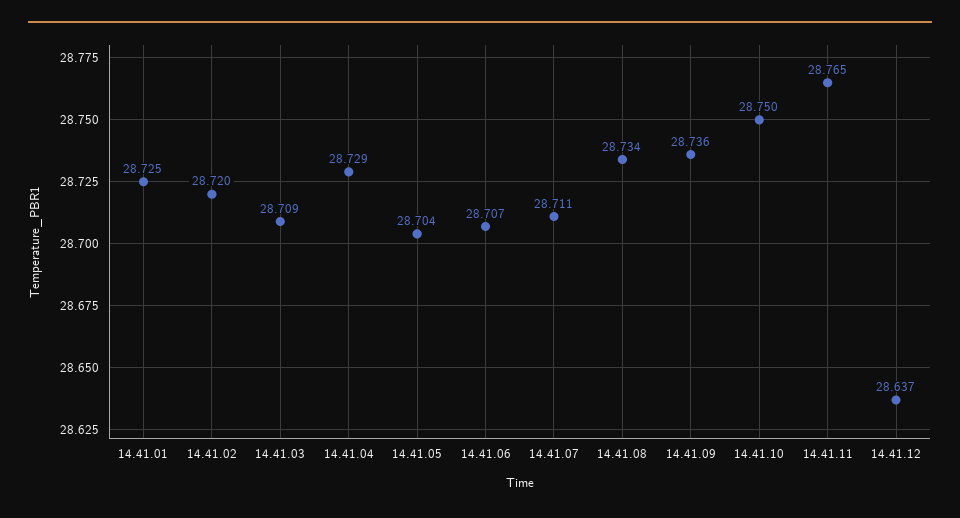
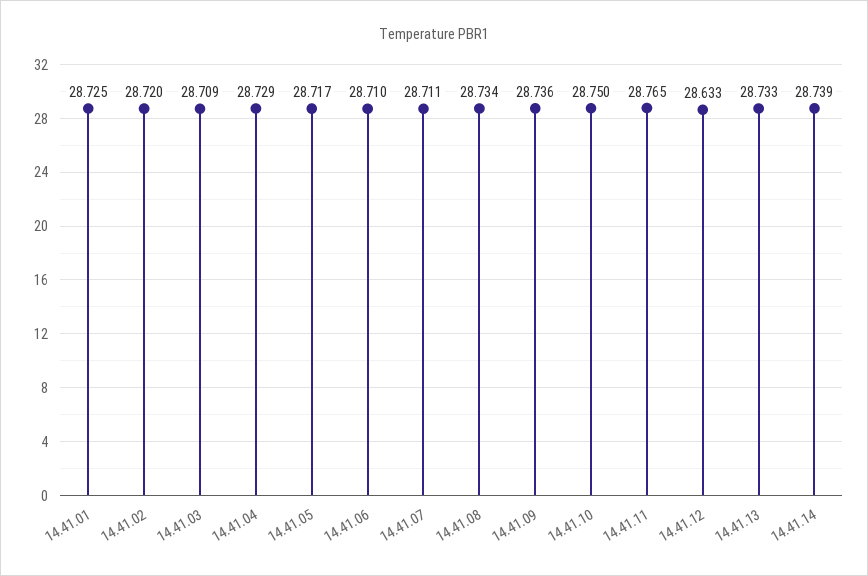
14.41.05: 28.704 -> 28.717
14.41.06: 28.707 -> 28.71
14.41.12: 28.637 -> 28.633
14.41.13: none -> 28.733
14.41.14: none -> 28.739

